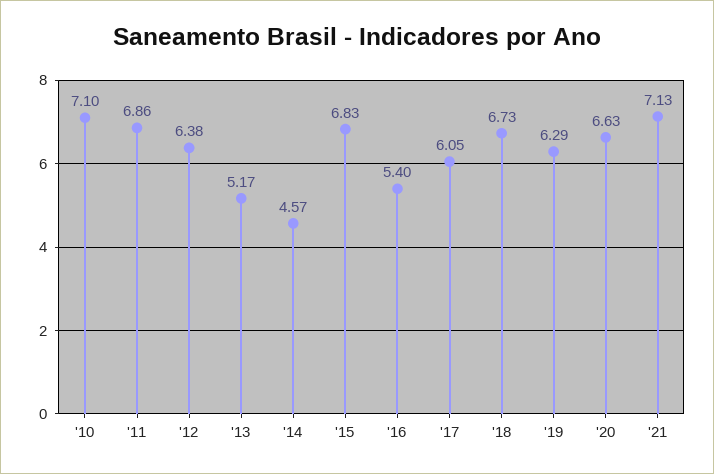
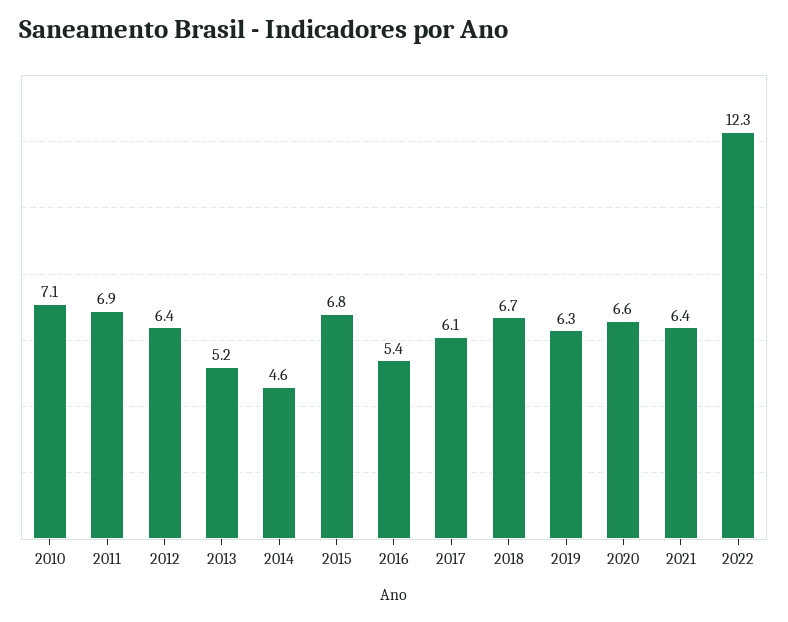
'21: 7.13 -> 6.4
2022: none -> 12.3

